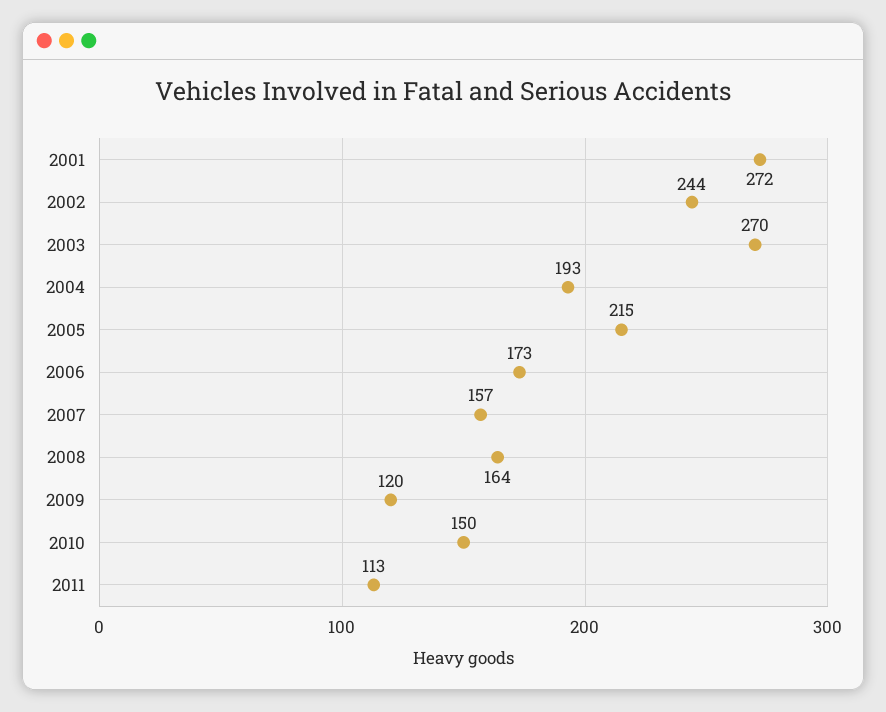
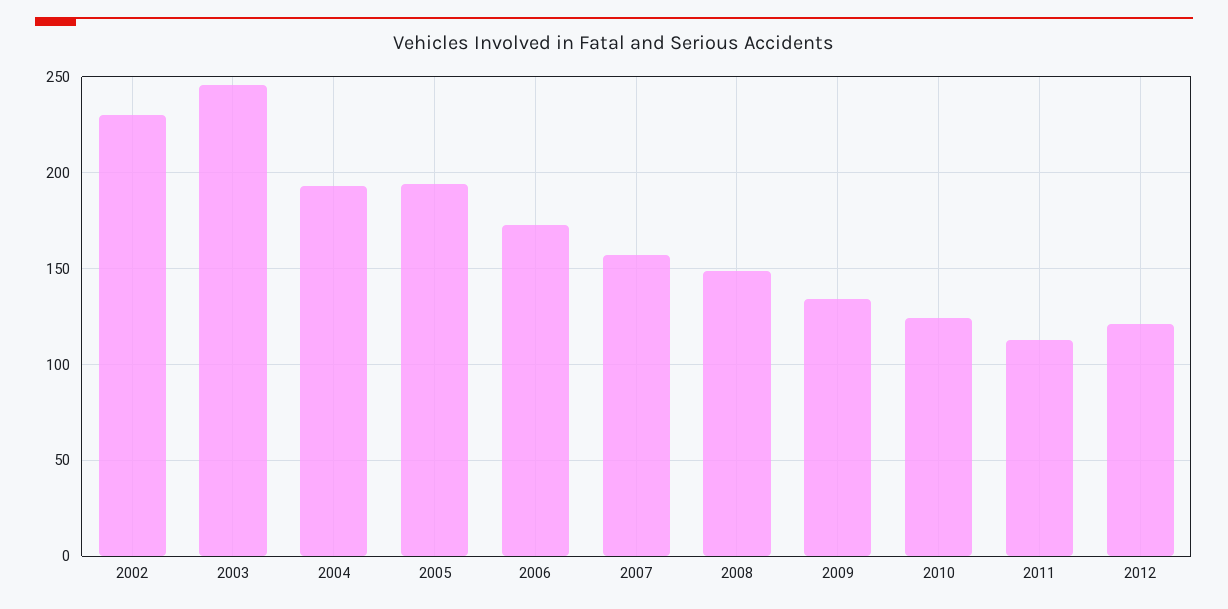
2001: 272 -> none
2002: 244 -> 230
2003: 270 -> 245
2005: 215 -> 195
2008: 164 -> 150
2009: 120 -> 135
2010: 150 -> 125
2012: none -> 120

